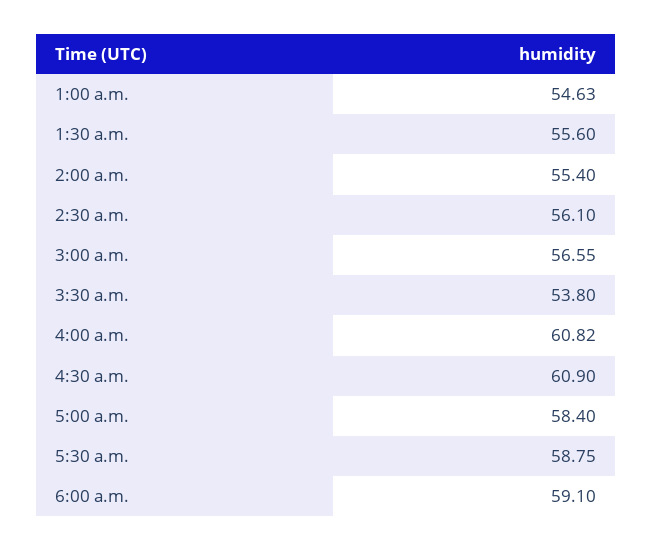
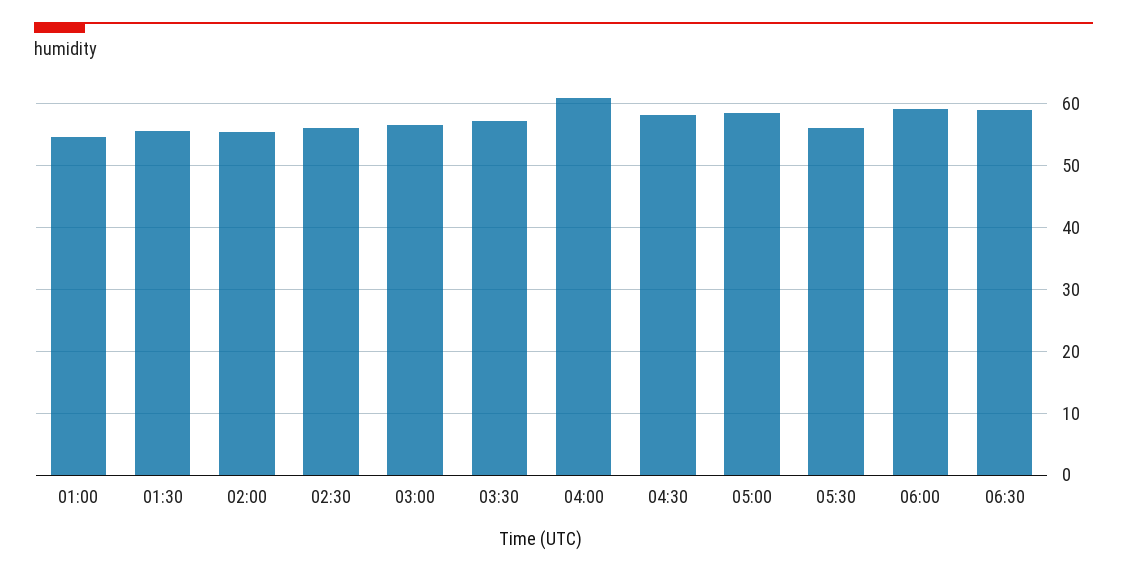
3:30 a.m.: 53.8 -> 57
4:30 a.m.: 60.9 -> 58
5:30 a.m.: 58.75 -> 56
06:30: none -> 59

